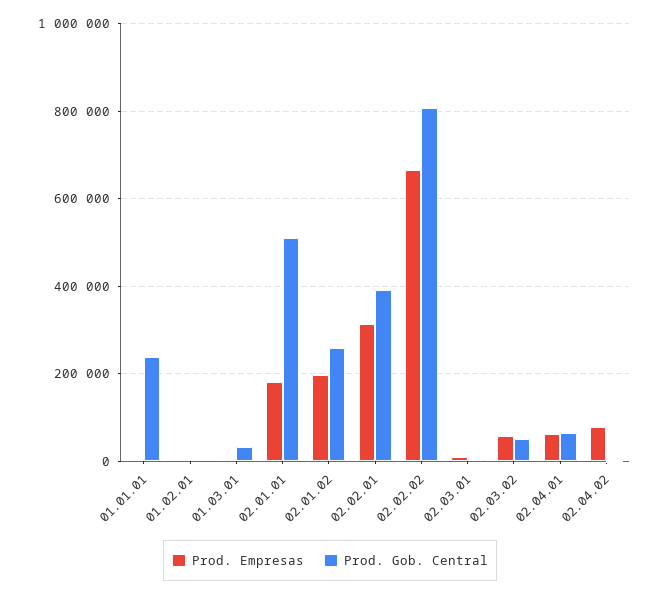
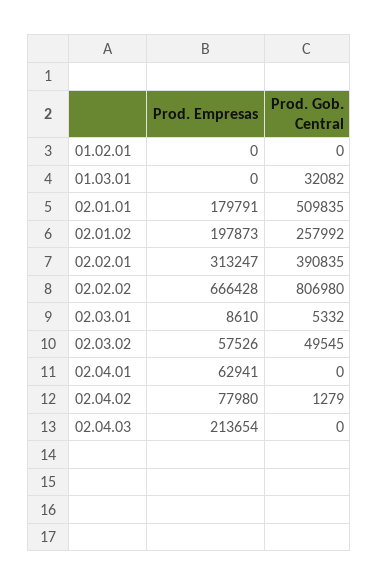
Prod. Empresas, 01.01.01: 0 -> none
Prod. Gob. Central, 01.01.01: 240000 -> none
Prod. Gob. Central, 02.04.01: 60000 -> 0
Prod. Empresas, 02.04.03: none -> 213654
Prod. Gob. Central, 02.04.03: none -> 0

